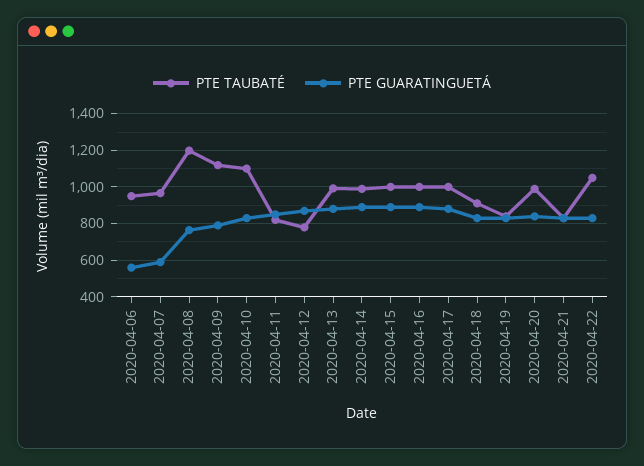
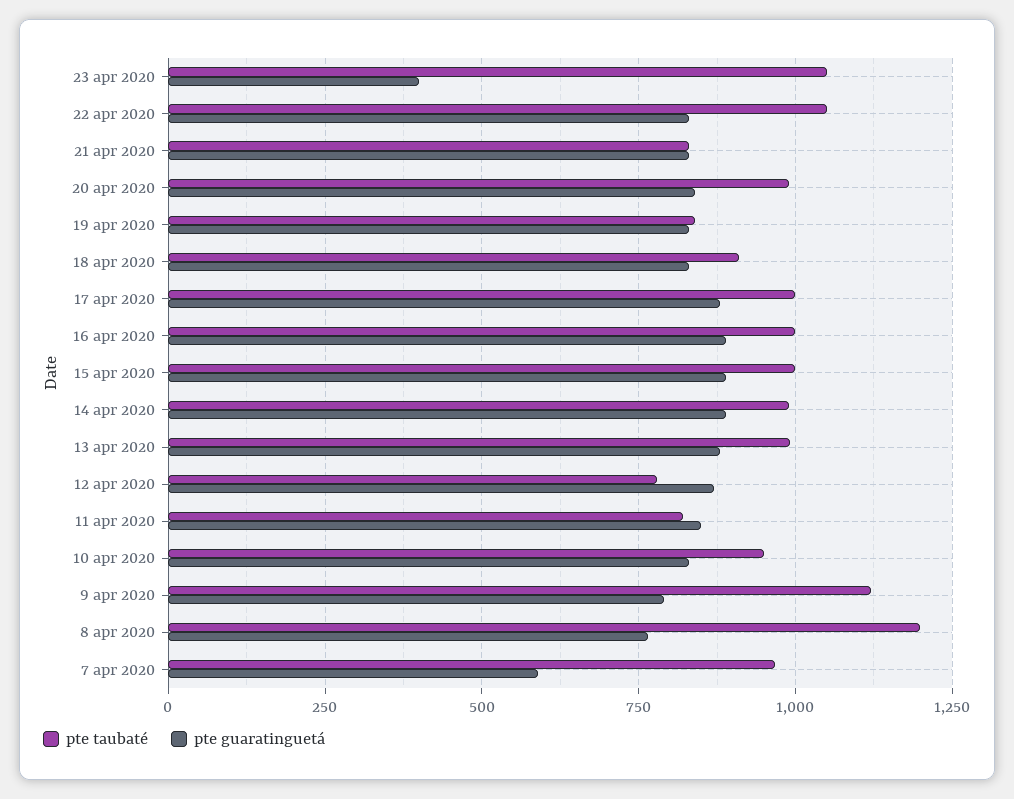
PTE TAUBATÉ, 2020-04-06: 950 -> none
PTE GUARATINGUETÁ, 2020-04-06: 550 -> none
PTE TAUBATÉ, 2020-04-10: 1100 -> 950
PTE TAUBATÉ, 23 apr 2020: none -> 1050
PTE GUARATINGUETÁ, 23 apr 2020: none -> 400

